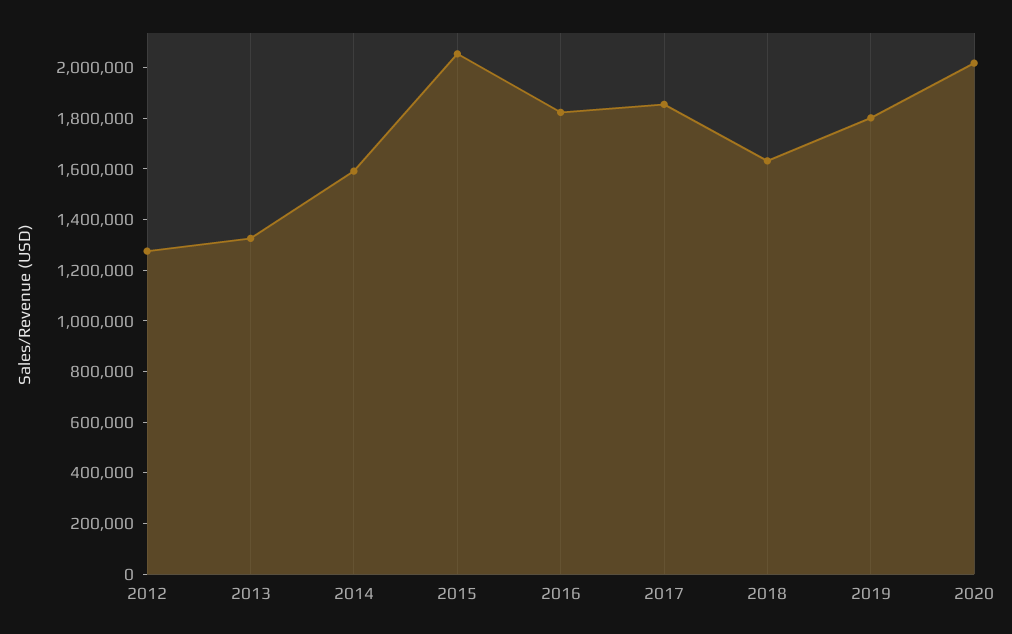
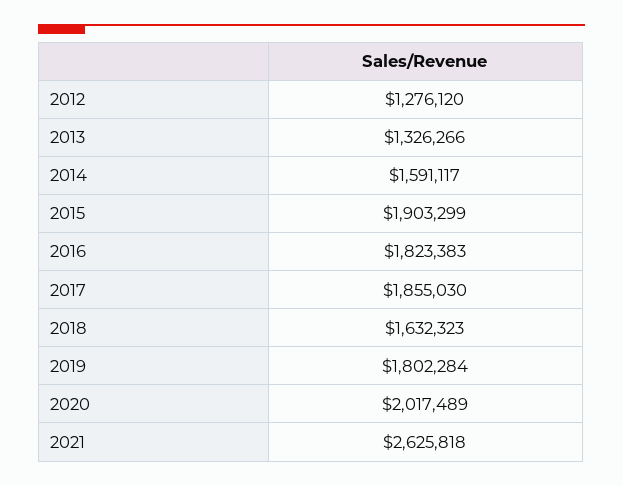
2015: 2050000 -> 1903299
2021: none -> 2625818

